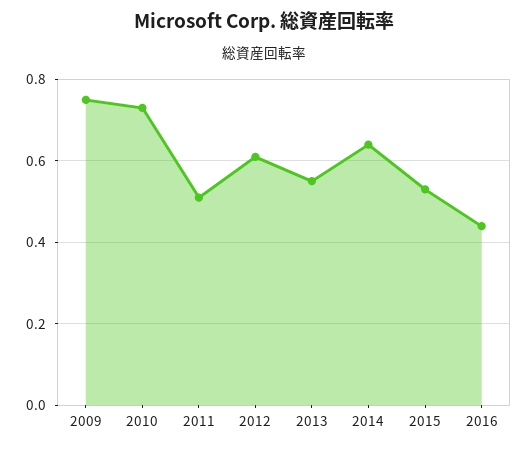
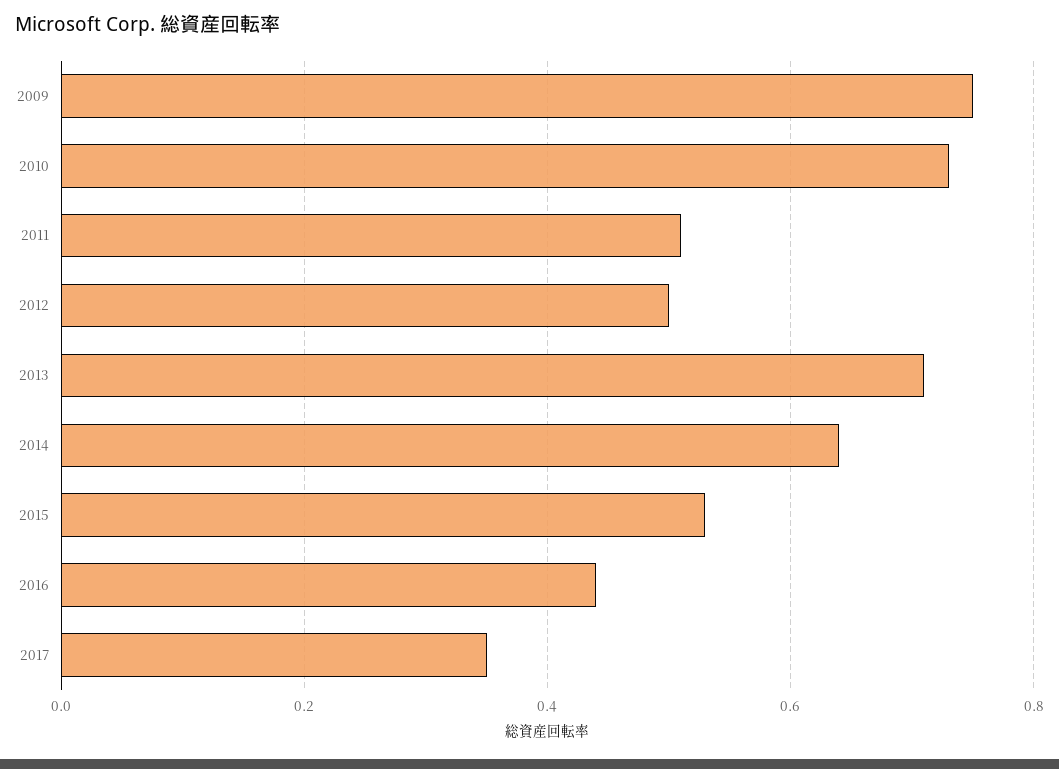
2012: 0.6 -> 0.5
2013: 0.55 -> 0.7
2017: none -> 0.35

